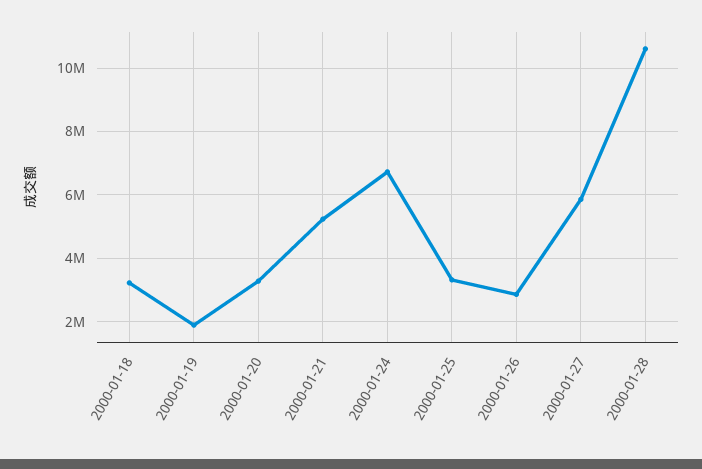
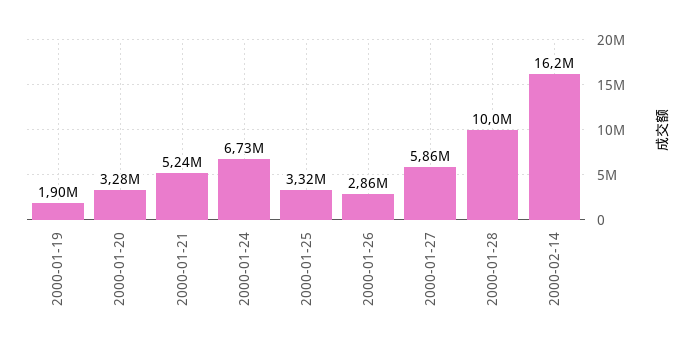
2000-01-18: 3200000 -> none
2000-01-28: 10600000 -> 10000000
2000-02-14: none -> 16200000

